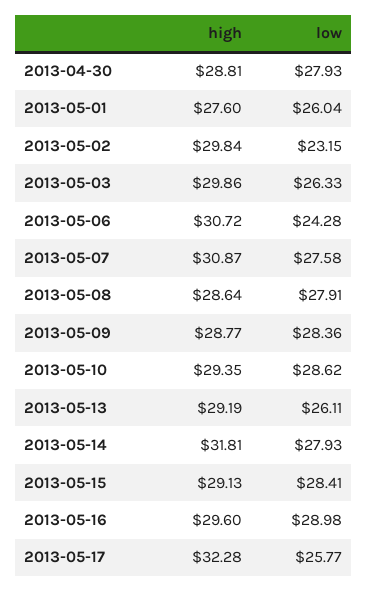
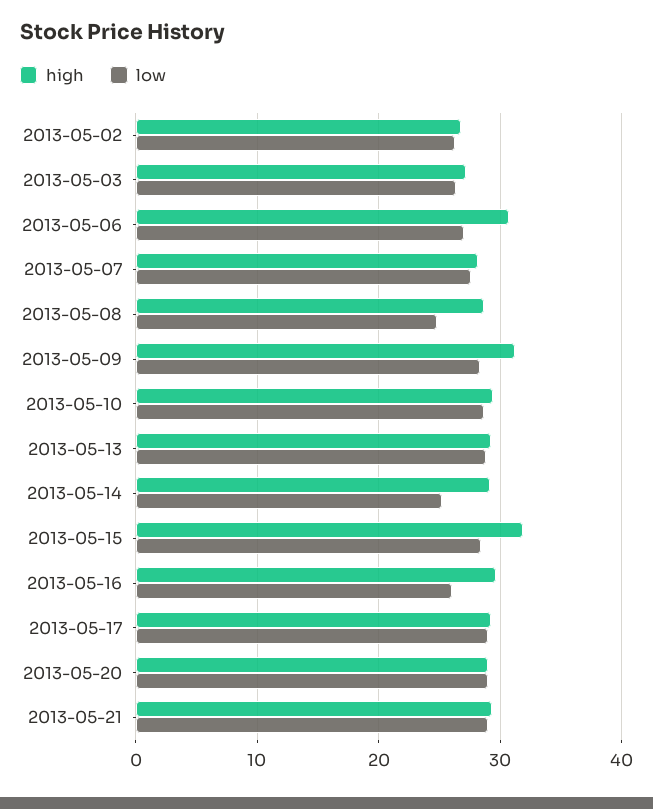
high, 2013-04-30: 28.81 -> none
low, 2013-04-30: 27.93 -> none
high, 2013-05-01: 27.6 -> none
low, 2013-05-01: 26.04 -> none
high, 2013-05-02: 29.84 -> 27
low, 2013-05-02: 23.15 -> 26
high, 2013-05-03: 29.86 -> 27
low, 2013-05-06: 24.28 -> 27
high, 2013-05-07: 30.87 -> 28
low, 2013-05-08: 27.91 -> 25
high, 2013-05-09: 28.77 -> 31
low, 2013-05-13: 26.11 -> 29
high, 2013-05-14: 31.81 -> 29
low, 2013-05-14: 27.93 -> 25
high, 2013-05-15: 29.13 -> 32
low, 2013-05-16: 28.98 -> 26
high, 2013-05-17: 32.28 -> 29
low, 2013-05-17: 25.77 -> 29
high, 2013-05-20: none -> 29
low, 2013-05-20: none -> 29
high, 2013-05-21: none -> 29
low, 2013-05-21: none -> 29

